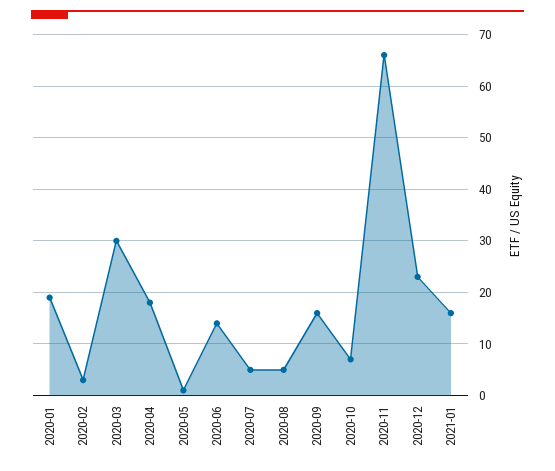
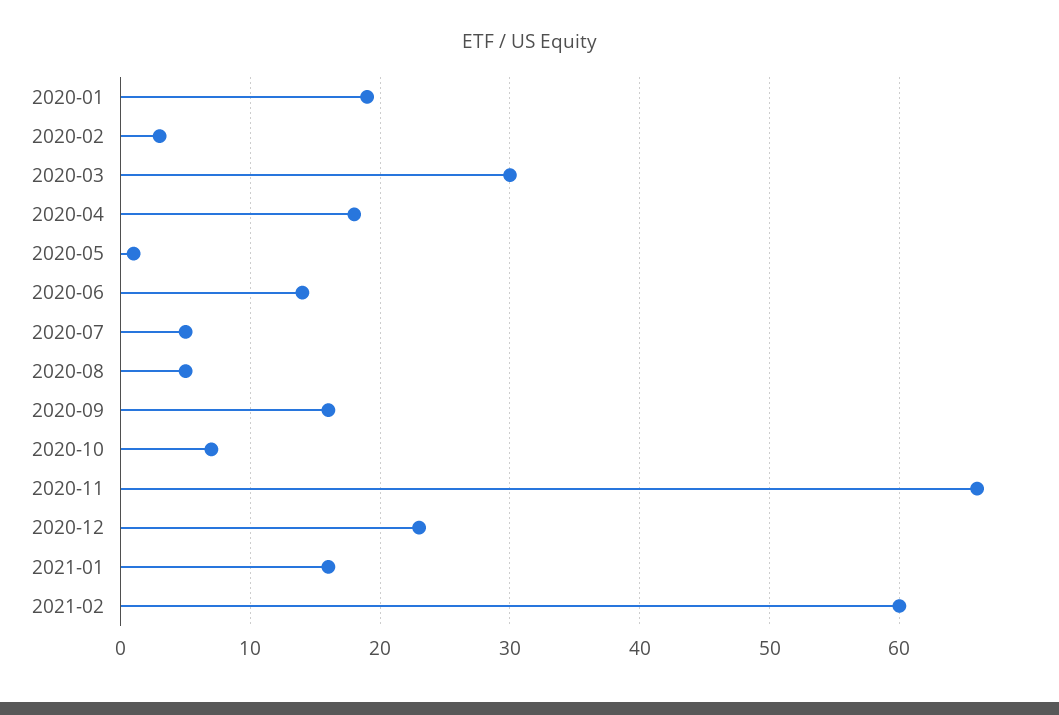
2021-02: none -> 60

